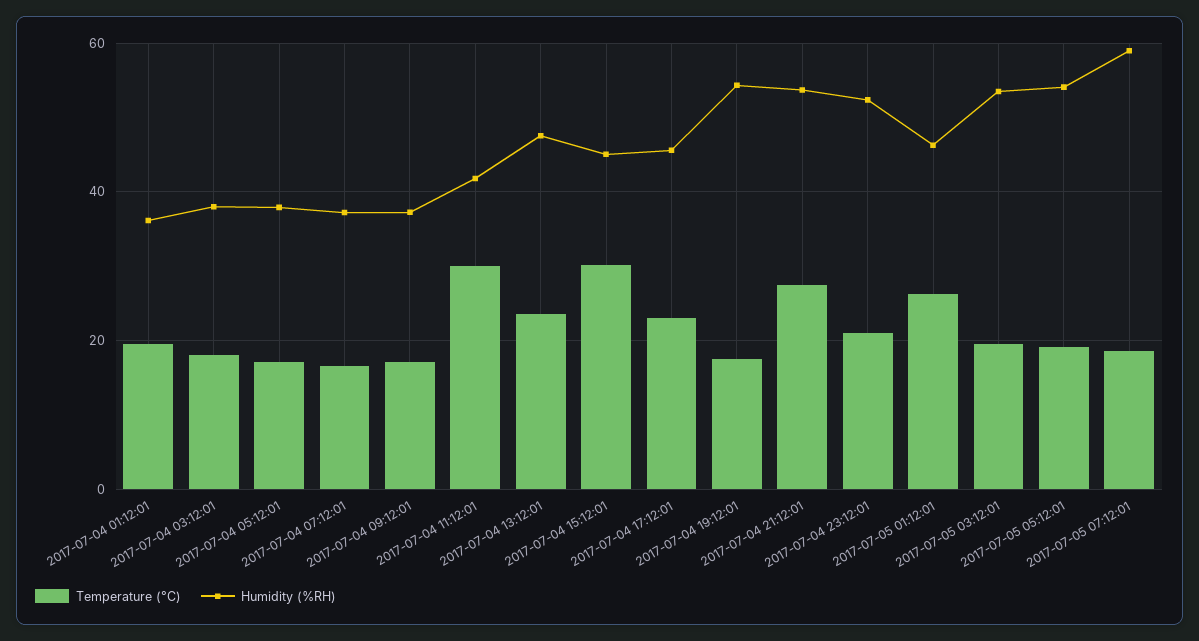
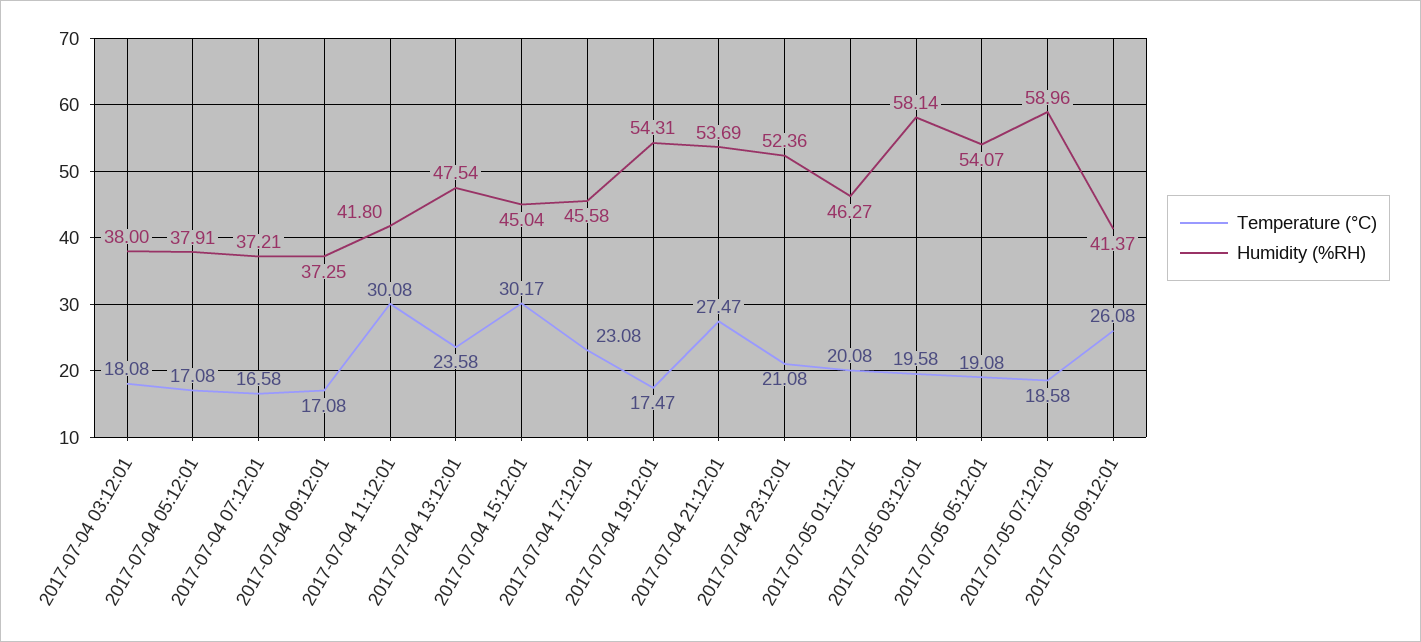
Temperature (°C), 2017-07-04 01:12:01: 20 -> none
Humidity (%RH), 2017-07-04 01:12:01: 36 -> none
Temperature (°C), 2017-07-05 01:12:01: 26 -> 20.08
Humidity (%RH), 2017-07-05 03:12:01: 54 -> 58.14
Temperature (°C), 2017-07-05 09:12:01: none -> 26.08
Humidity (%RH), 2017-07-05 09:12:01: none -> 41.37

